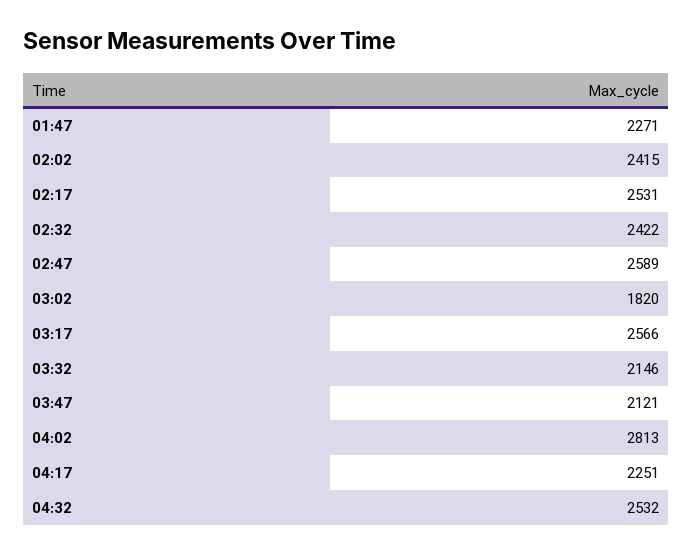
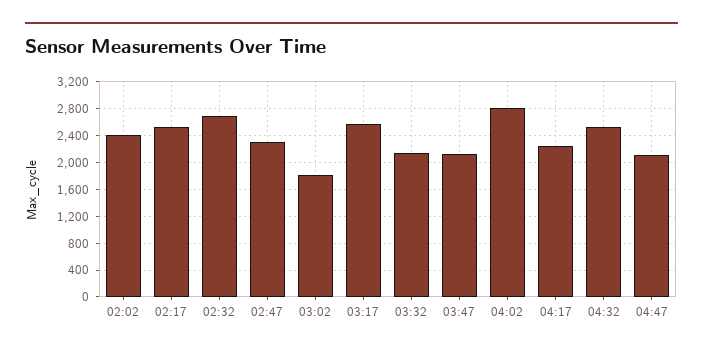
01:47: 2271 -> none
02:32: 2422 -> 2700
02:47: 2589 -> 2300
04:47: none -> 2100

